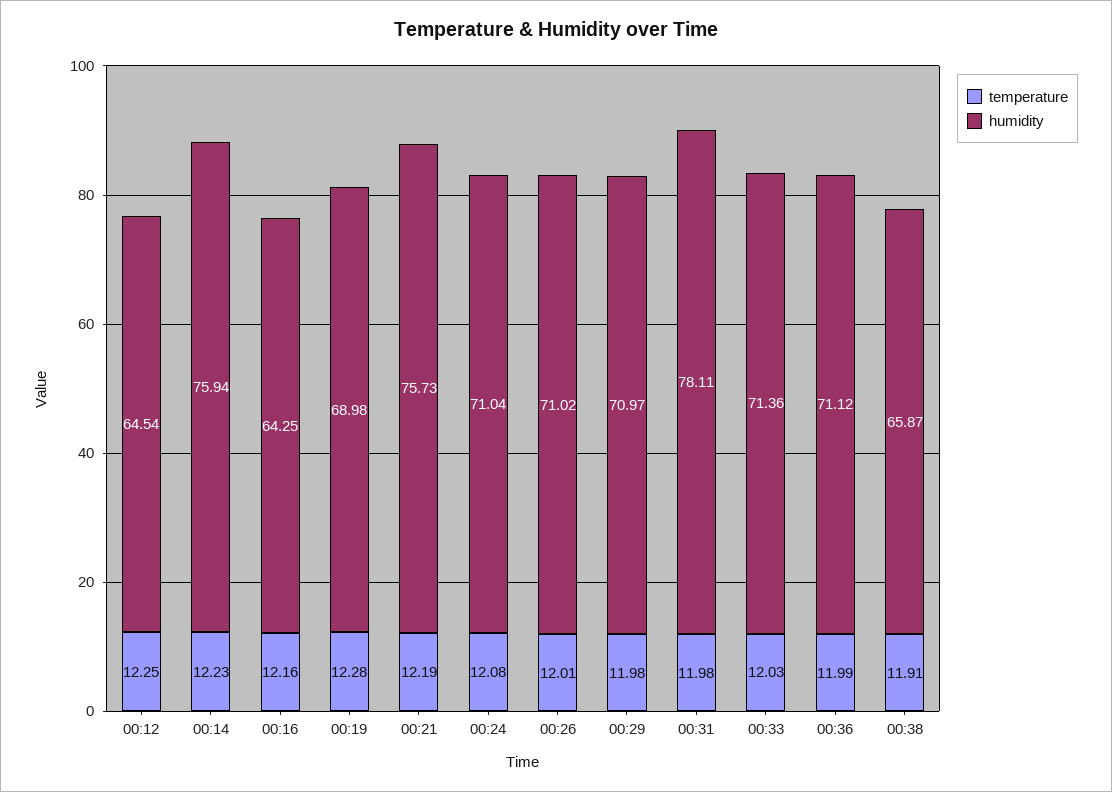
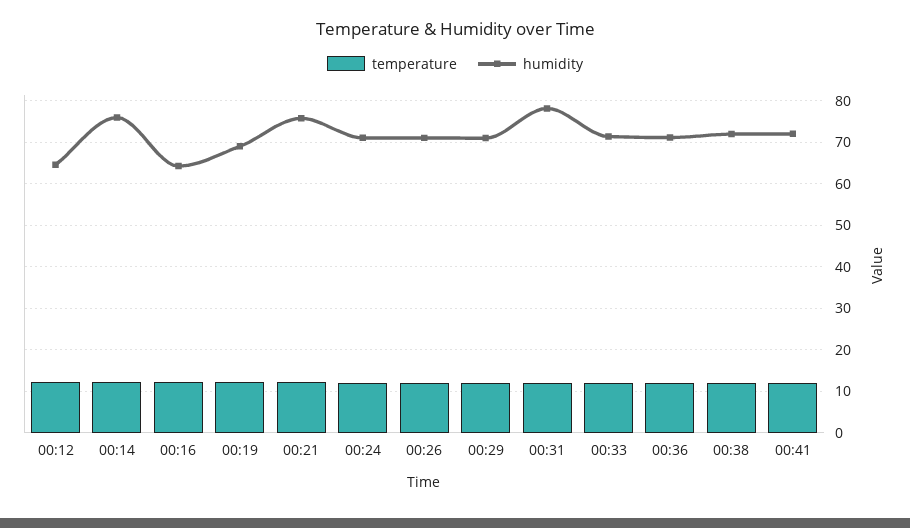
humidity, 00:38: 65.87 -> 72
temperature, 00:41: none -> 12
humidity, 00:41: none -> 72

